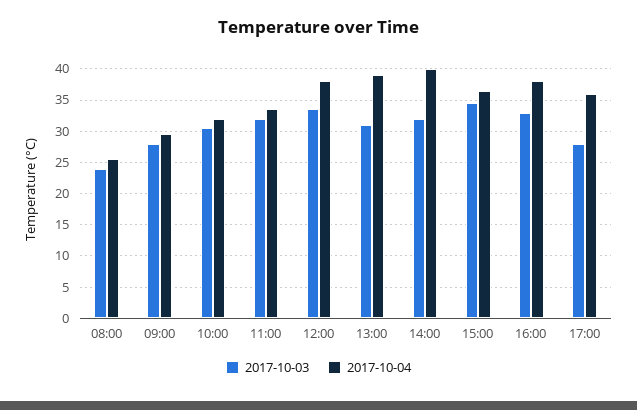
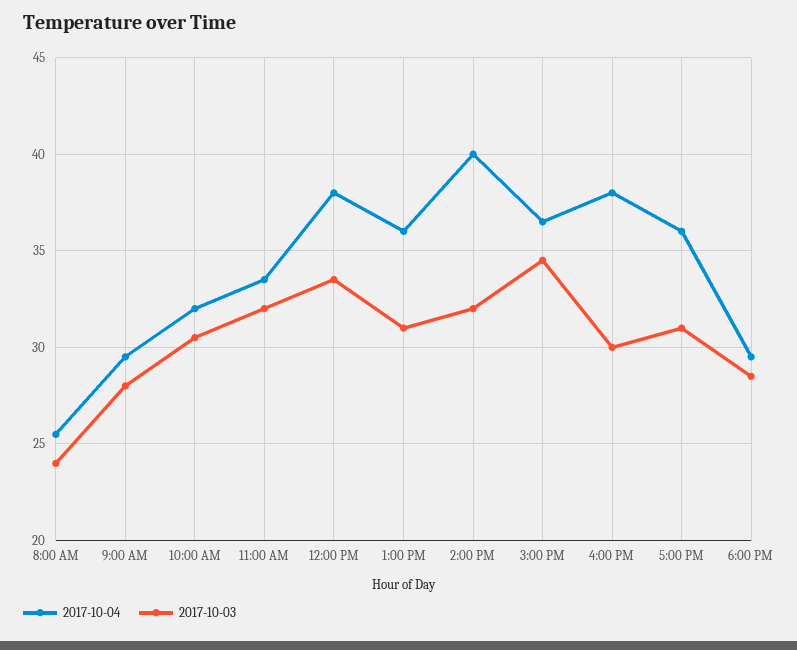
2017-10-04, 13:00: 39 -> 36
2017-10-03, 16:00: 33 -> 30
2017-10-03, 17:00: 28 -> 31
2017-10-04, 6:00 PM: none -> 29.5
2017-10-03, 6:00 PM: none -> 28.5

